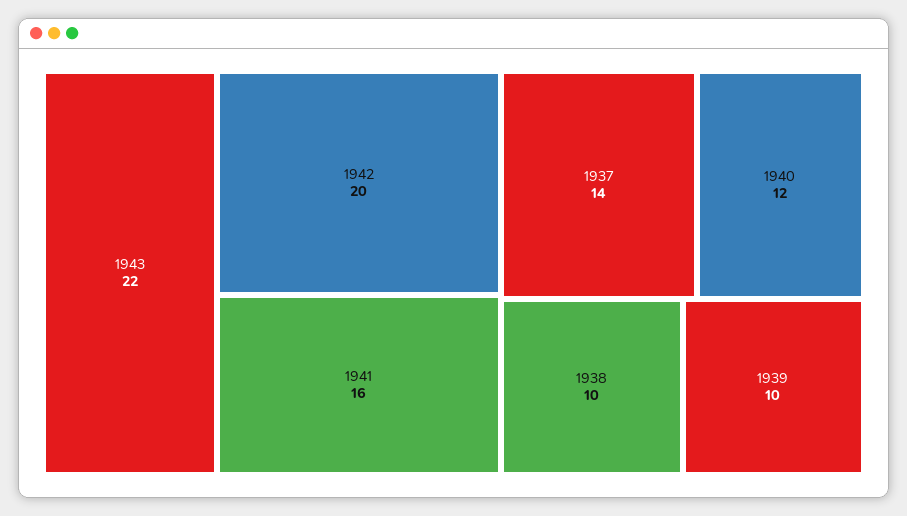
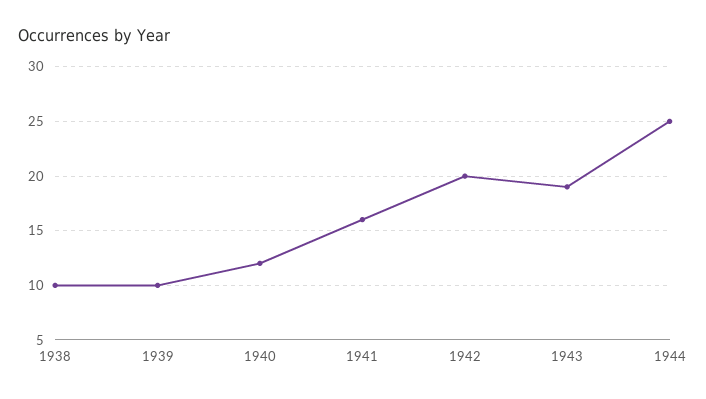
1943: 22 -> 19
1937: 14 -> none
1944: none -> 25

